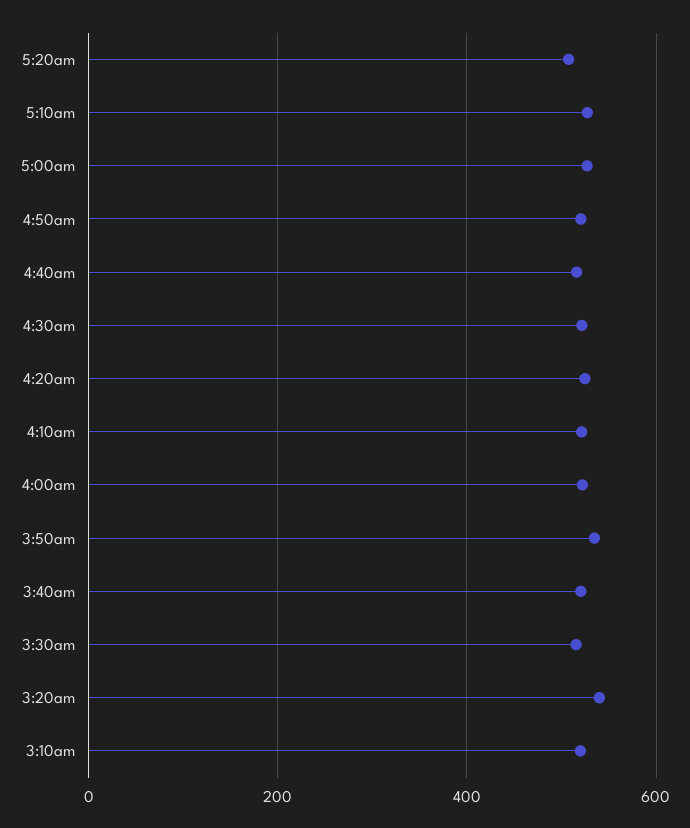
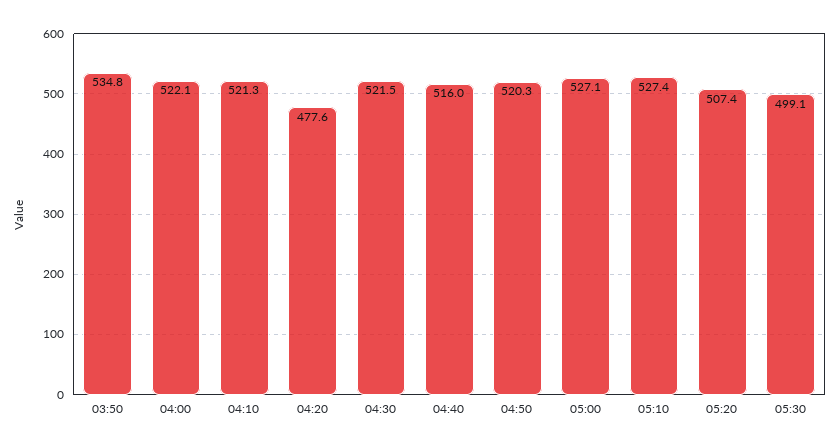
4:20am: 520 -> 477.6
3:40am: 520 -> none
3:30am: 520 -> none
3:20am: 540 -> none
3:10am: 520 -> none
05:30: none -> 499.1

